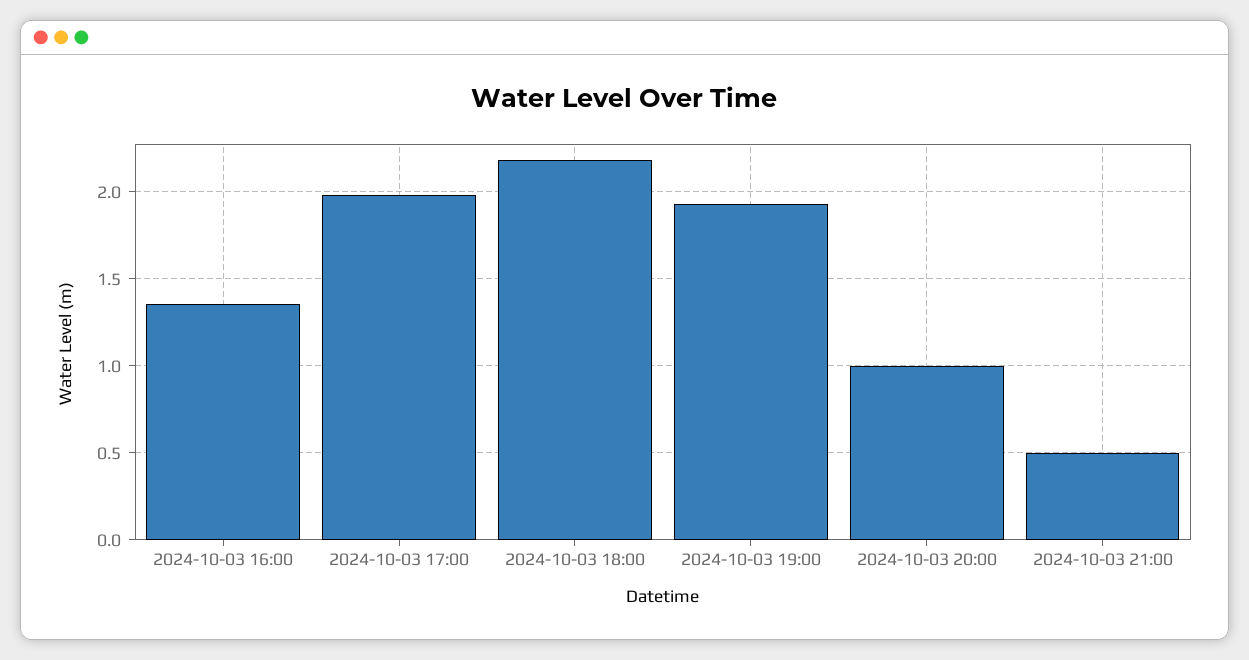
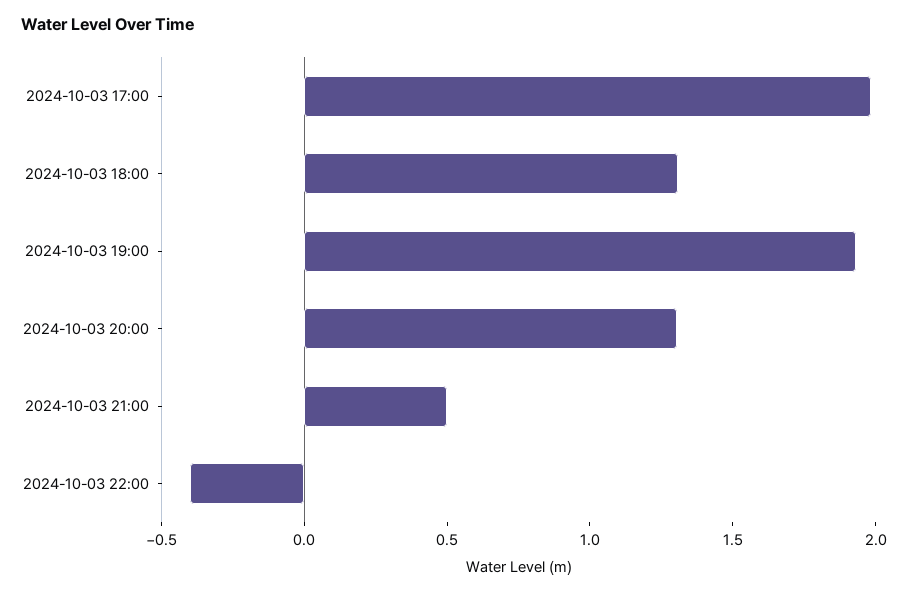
2024-10-03 16:00: 1.35 -> none
2024-10-03 18:00: 2.2 -> 1.3
2024-10-03 20:00: 1 -> 1.3
2024-10-03 22:00: none -> -0.4

